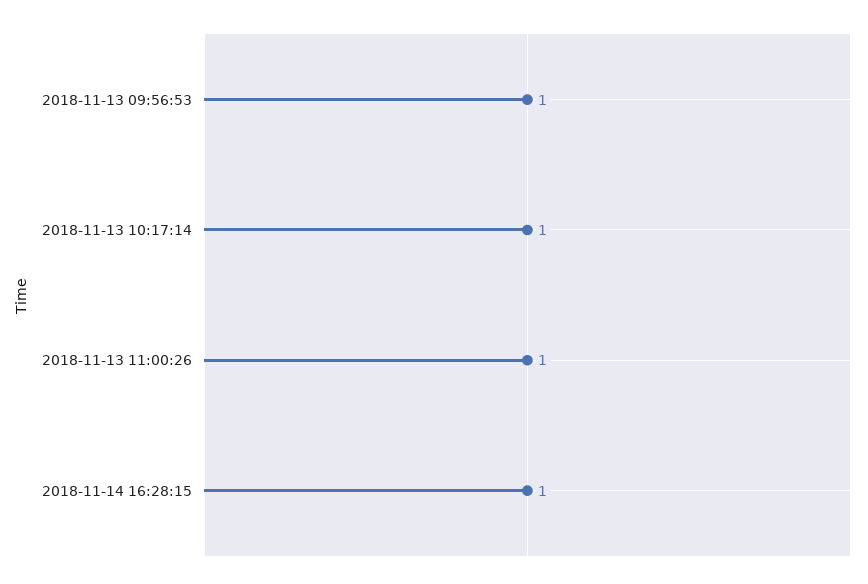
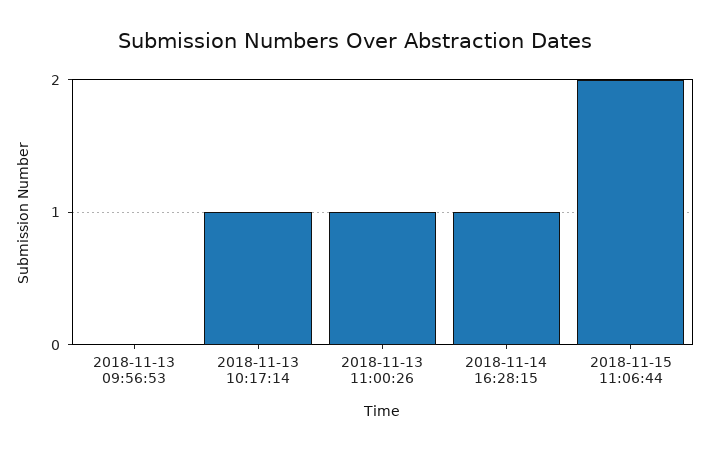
2018-11-13 09:56:53: 1 -> 0
2018-11-15 11:06:44: none -> 2

